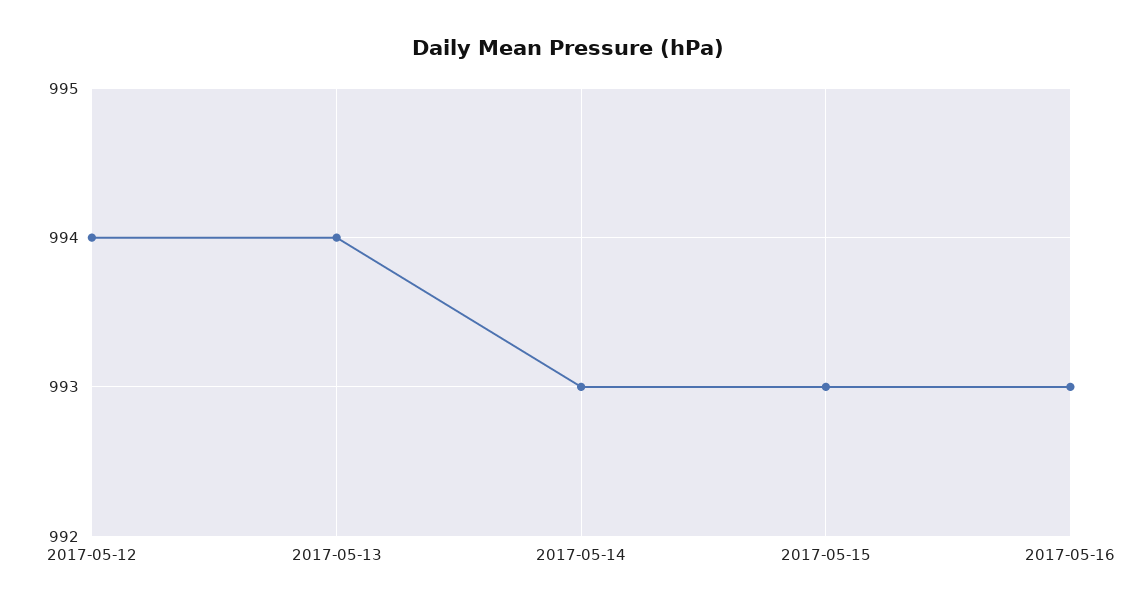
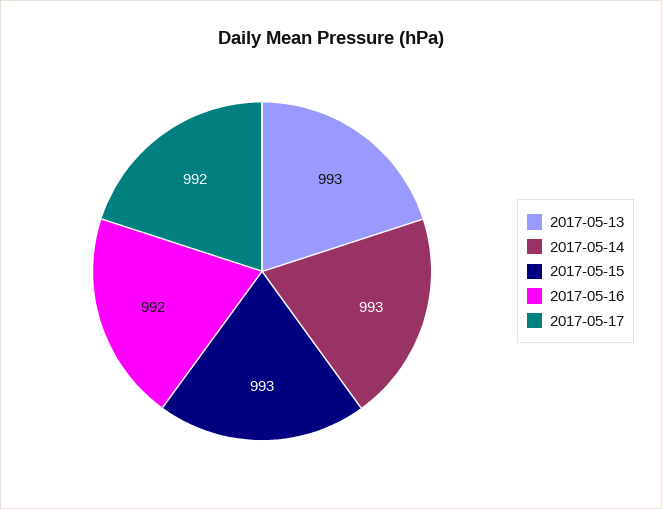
2017-05-12: 994 -> none
2017-05-13: 994 -> 993
2017-05-16: 993 -> 992
2017-05-17: none -> 992

